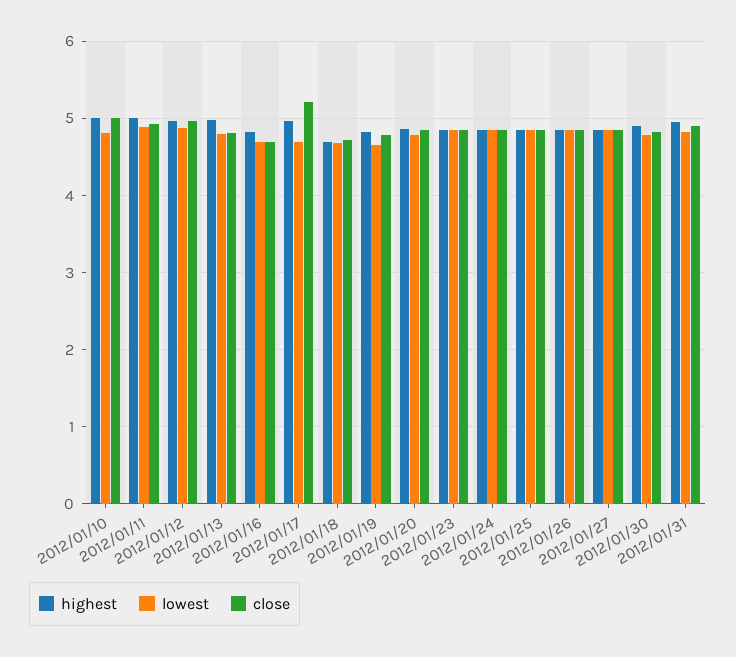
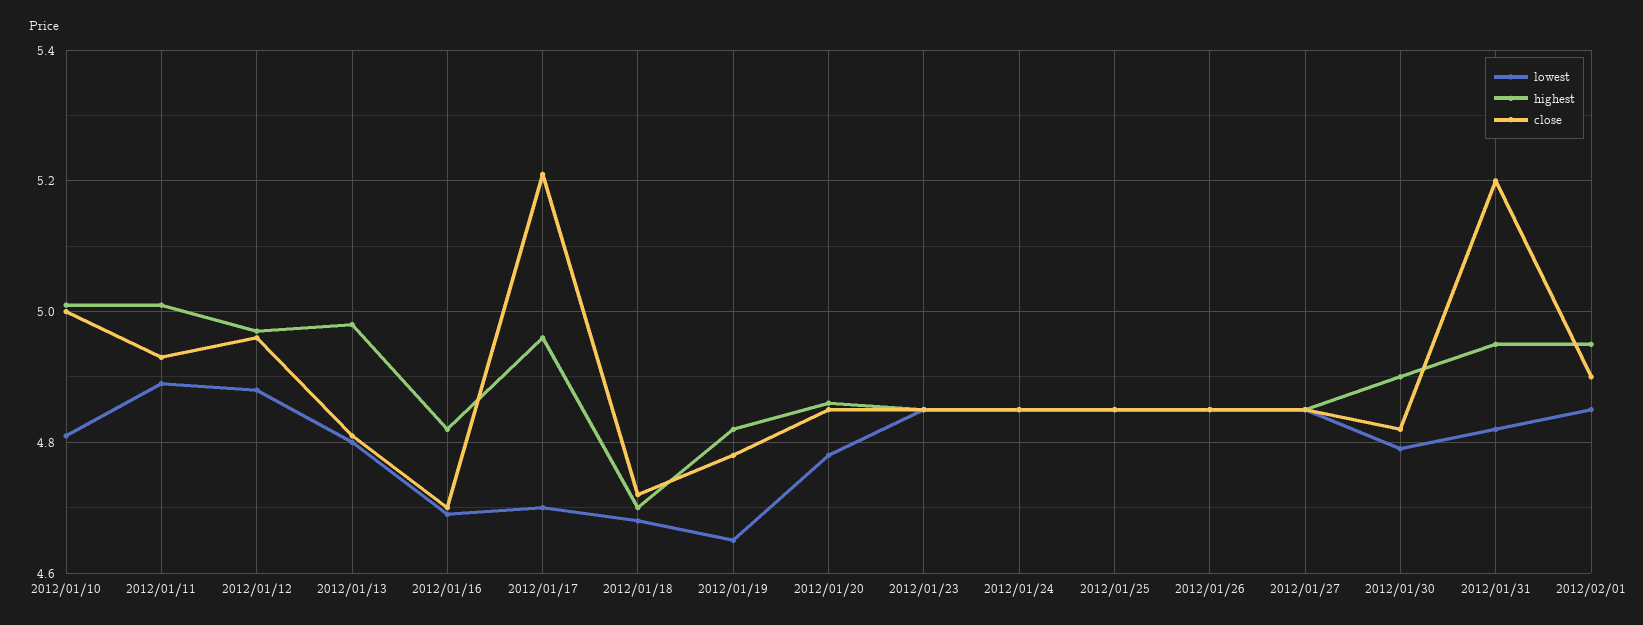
close, 2012/01/31: 4.9 -> 5.2
lowest, 2012/02/01: none -> 4.85
highest, 2012/02/01: none -> 4.95
close, 2012/02/01: none -> 4.9

